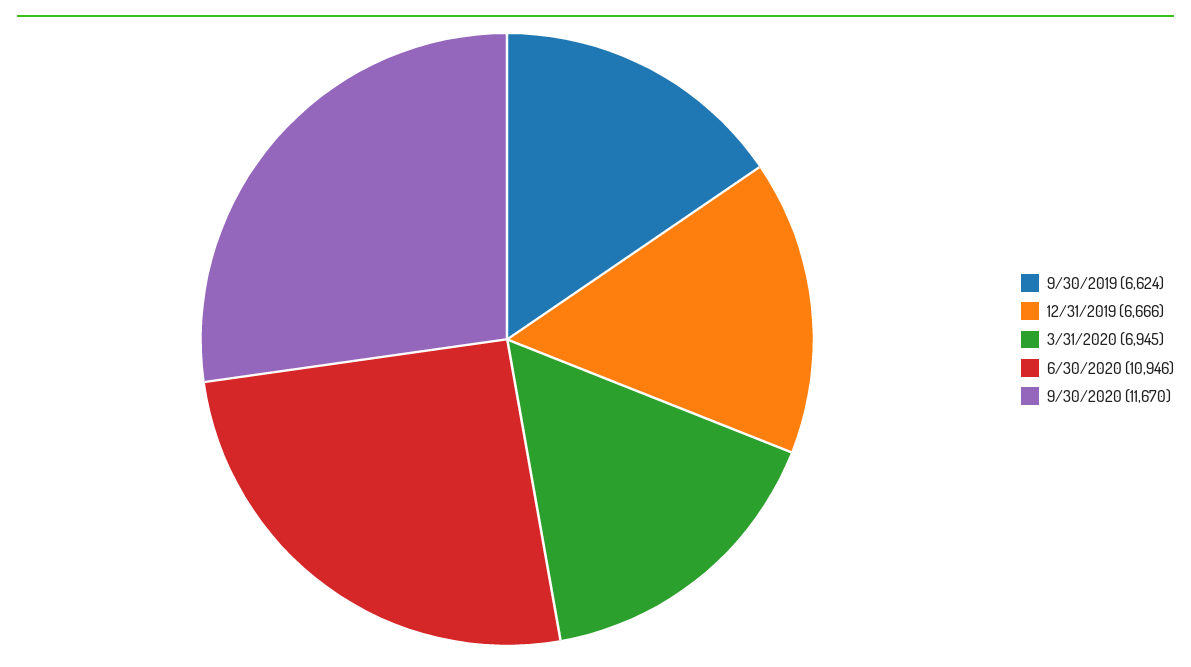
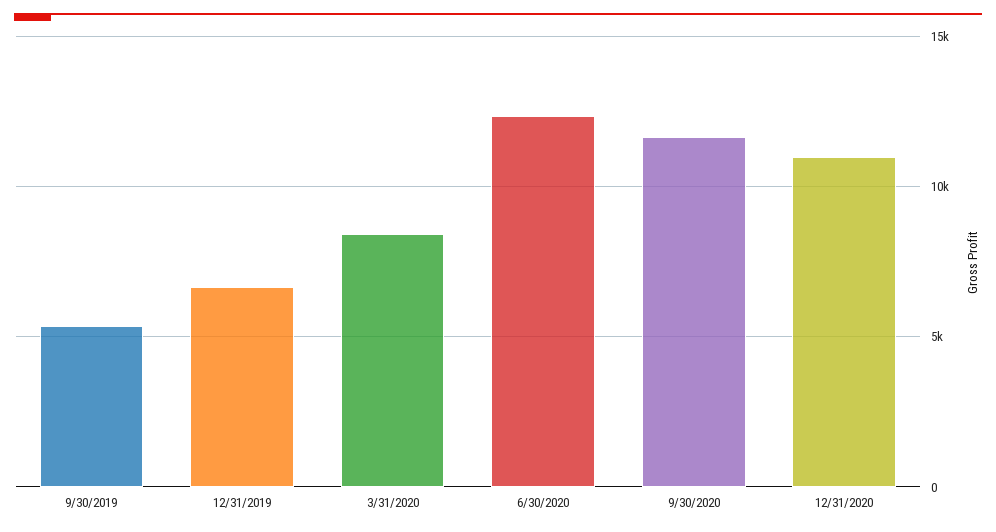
9/30/2019: 6624 -> 5500
3/31/2020: 6945 -> 8500
6/30/2020: 10946 -> 12500
12/31/2020: none -> 11000

